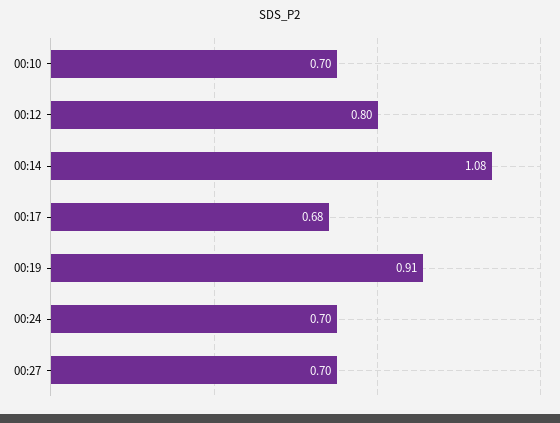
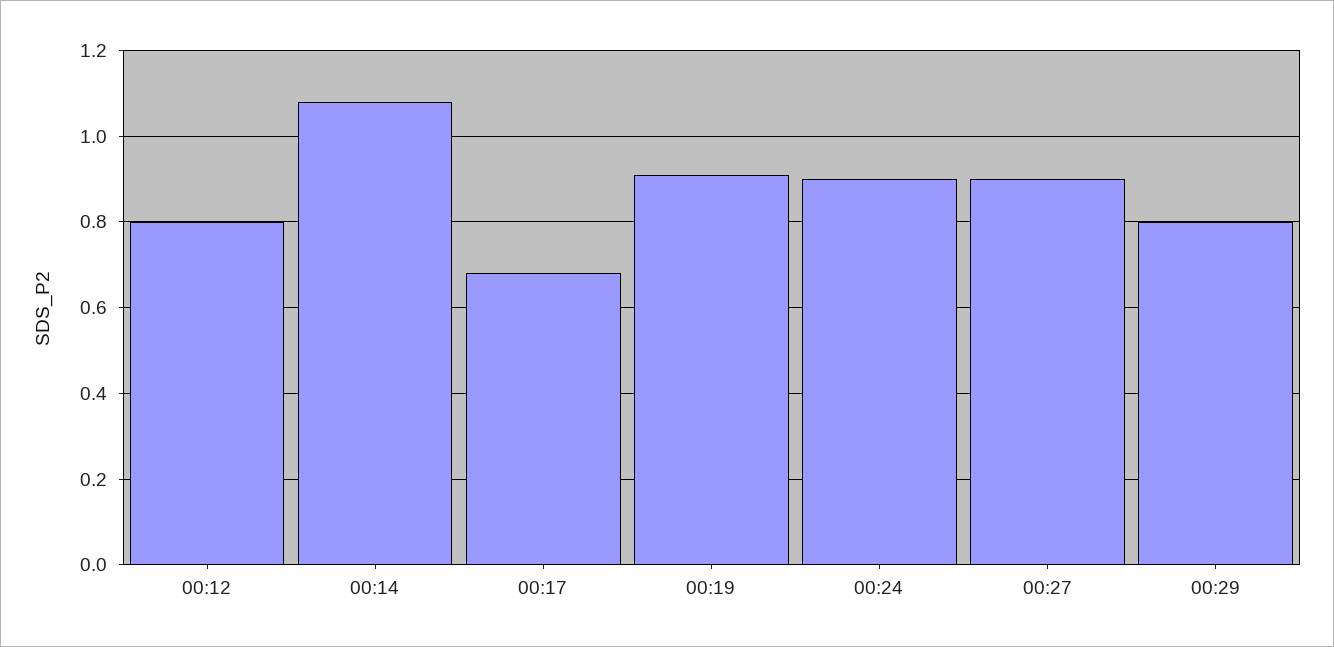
00:10: 0.7 -> none
00:24: 0.7 -> 0.9
00:27: 0.7 -> 0.9
00:29: none -> 0.8

